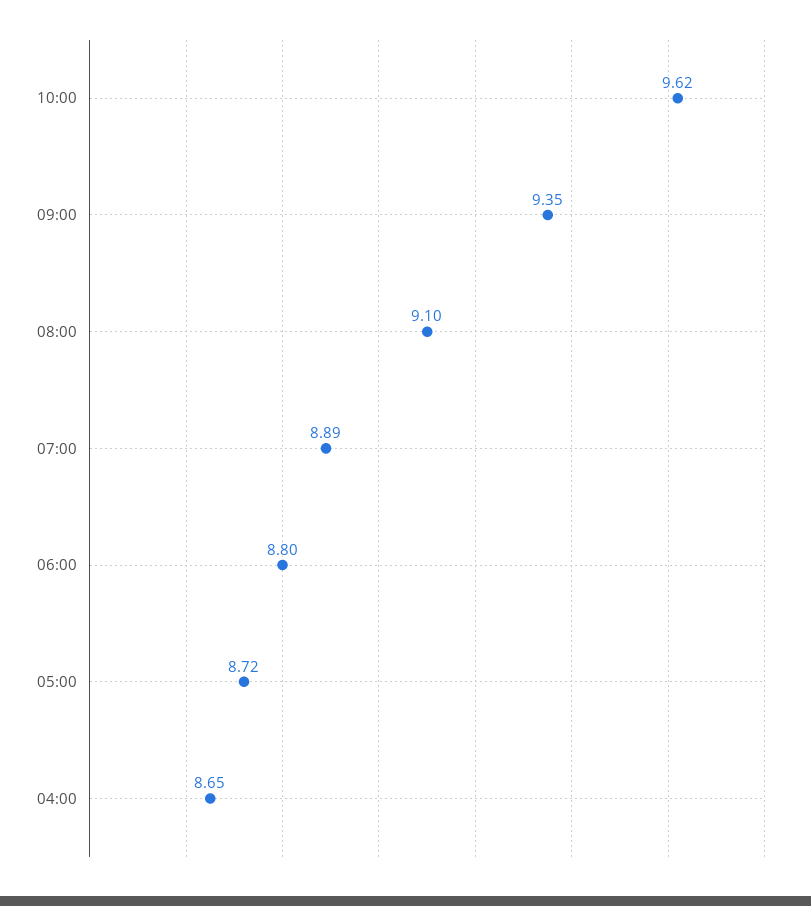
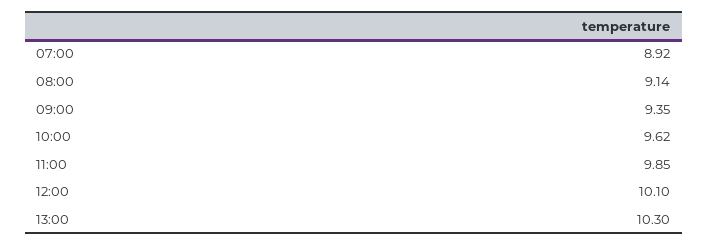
08:00: 9.1 -> 9.14
07:00: 8.89 -> 8.92
06:00: 8.8 -> none
05:00: 8.72 -> none
04:00: 8.65 -> none
11:00: none -> 9.85
12:00: none -> 10.1
13:00: none -> 10.3

